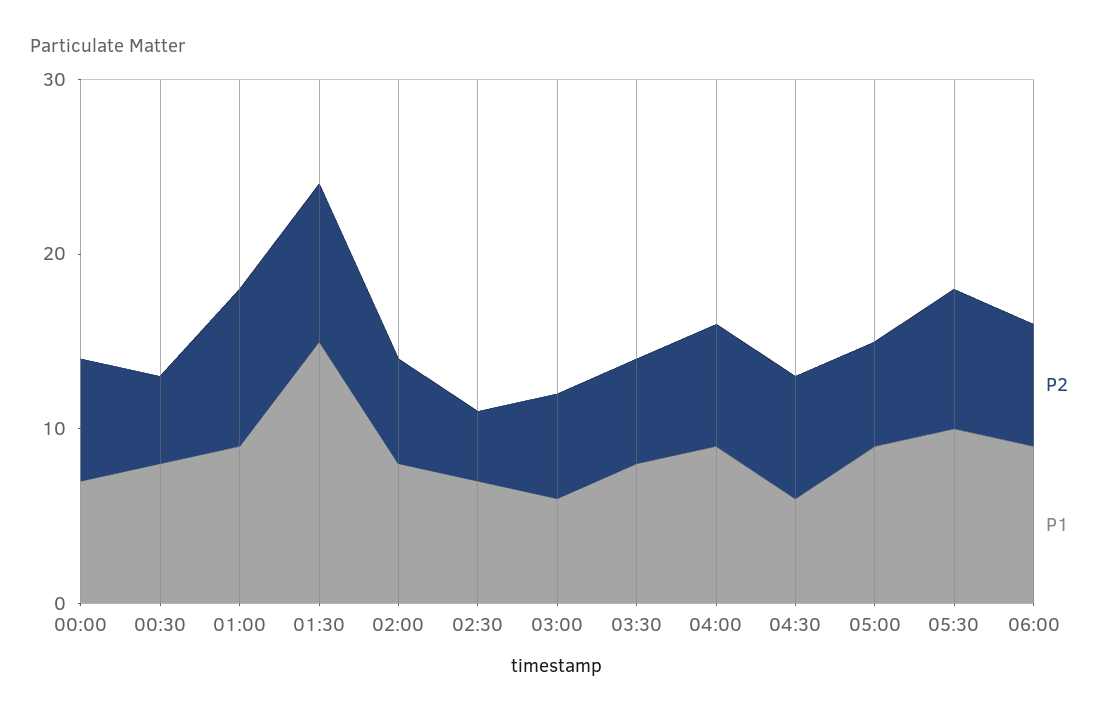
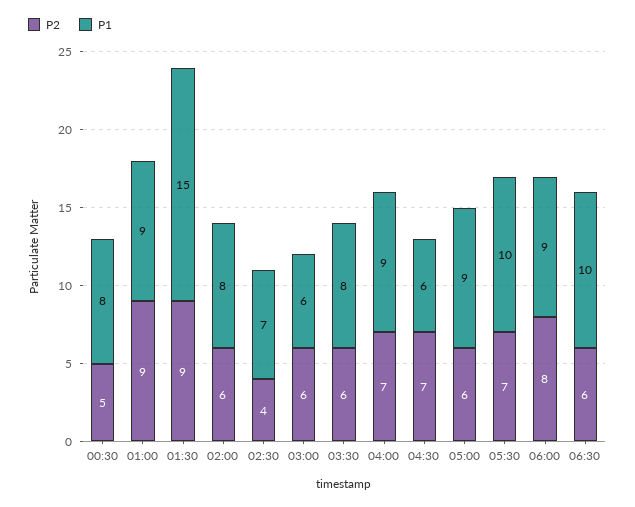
P2, 00:00: 7 -> none
P1, 00:00: 7 -> none
P2, 05:30: 8 -> 7
P2, 06:00: 7 -> 8
P2, 06:30: none -> 6
P1, 06:30: none -> 10

